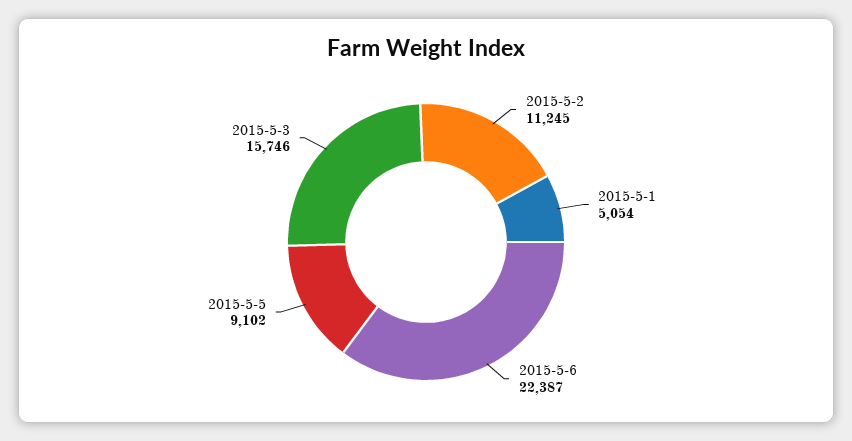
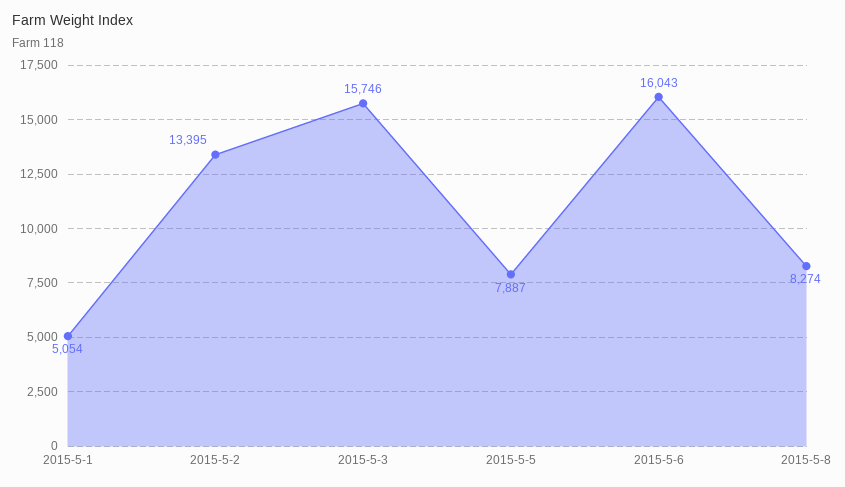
2015-5-2: 11245 -> 13395
2015-5-6: 22387 -> 16043
2015-5-5: 9102 -> 7887
2015-5-8: none -> 8274

